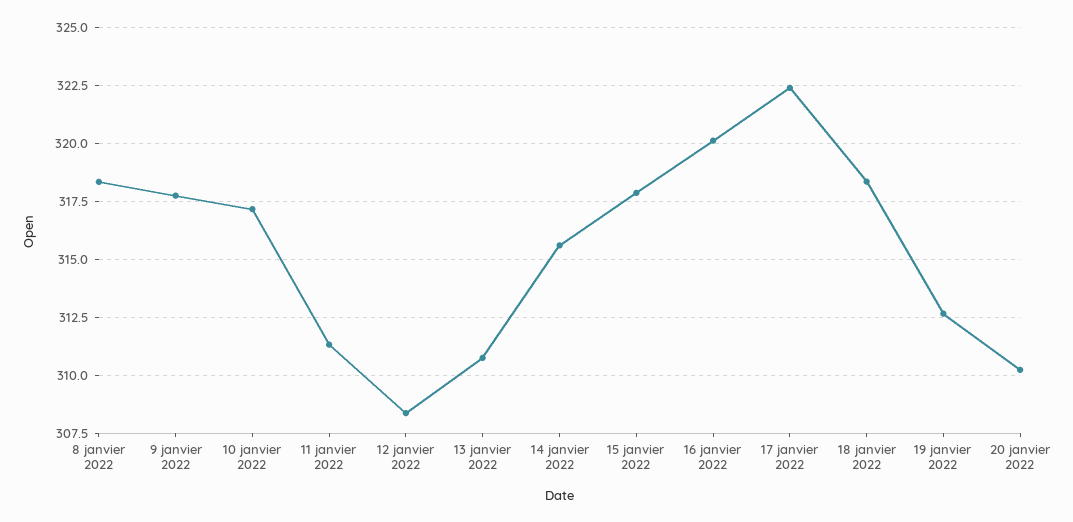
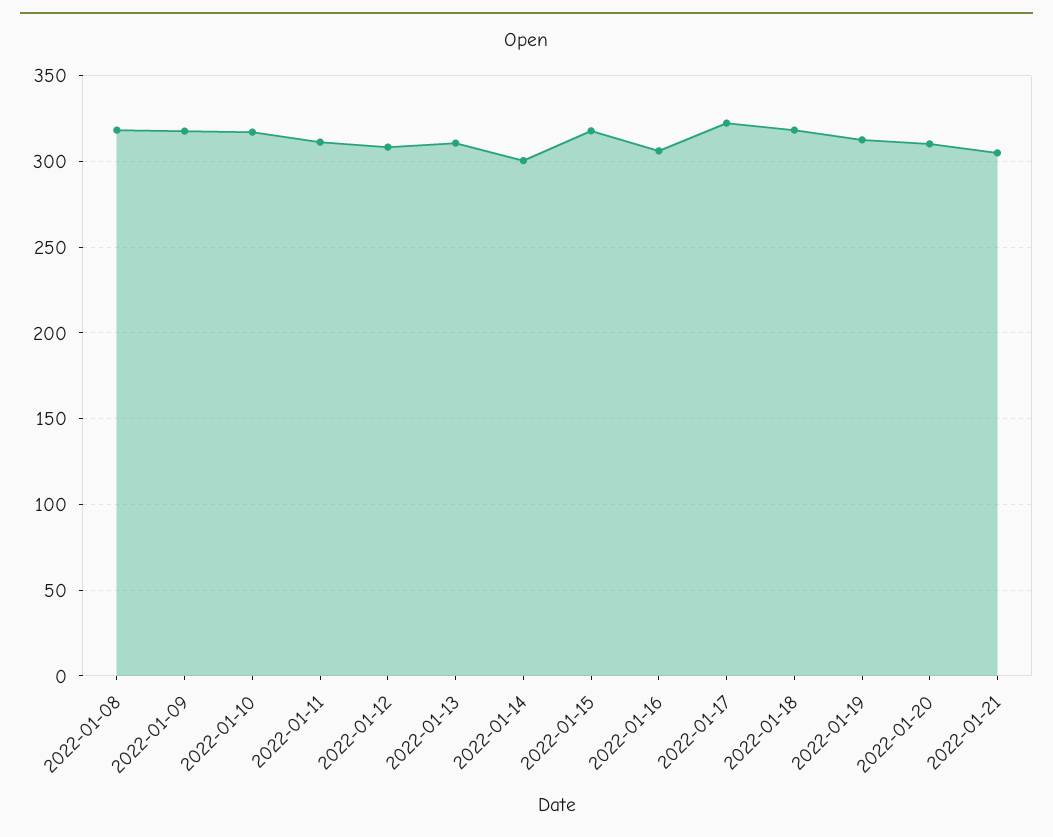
14 janvier 2022: 315.5 -> 300
16 janvier 2022: 320 -> 305
2022-01-21: none -> 305

